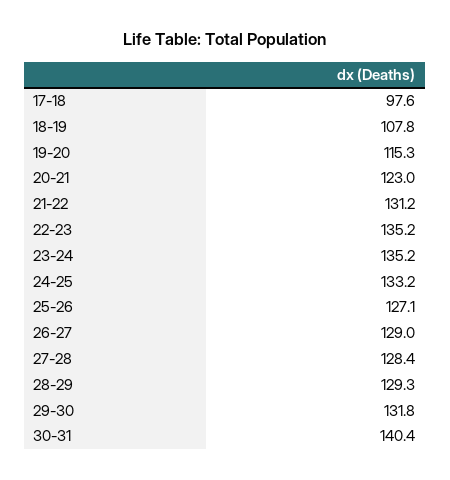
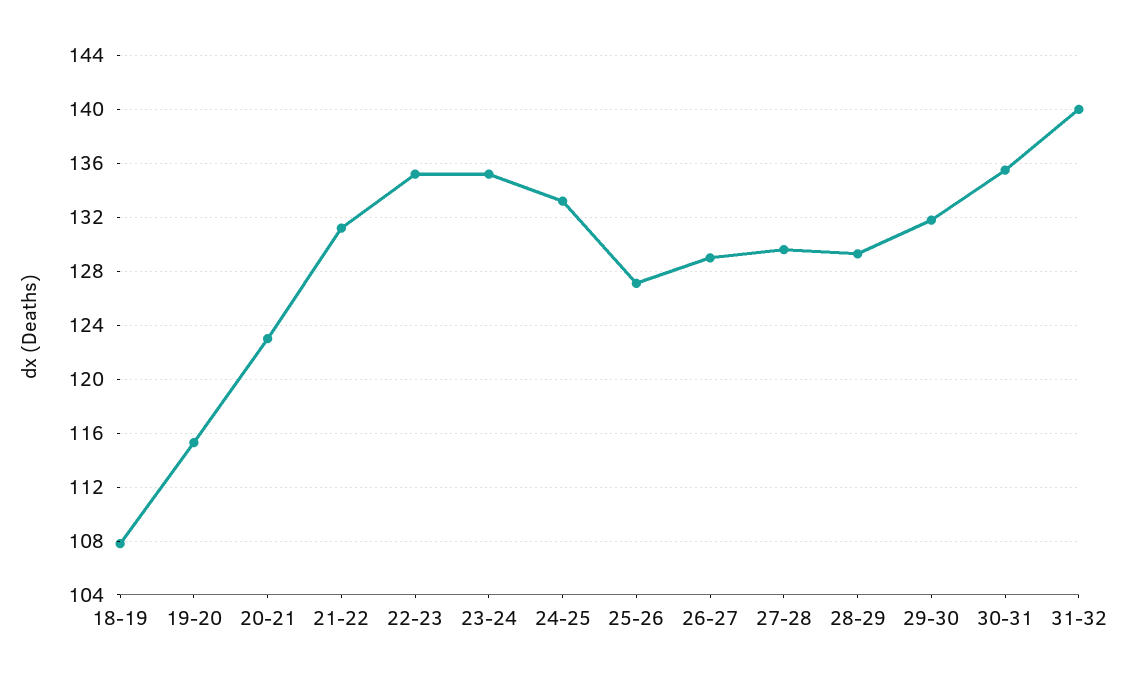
17-18: 97.6 -> none
27-28: 128.4 -> 129.5
30-31: 140.4 -> 135.5
31-32: none -> 140

